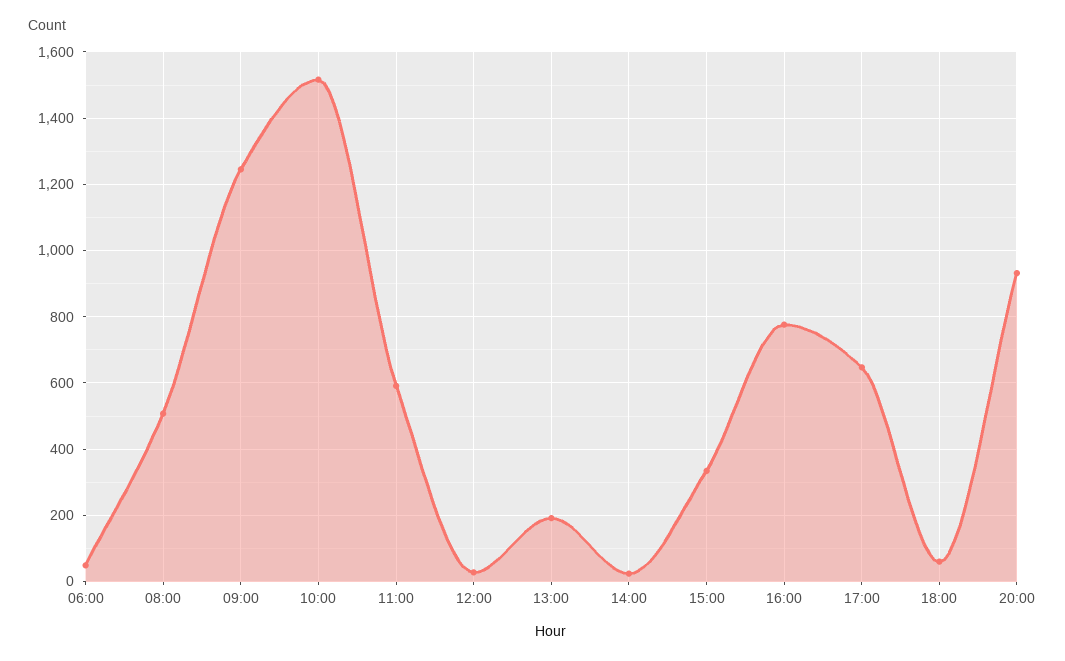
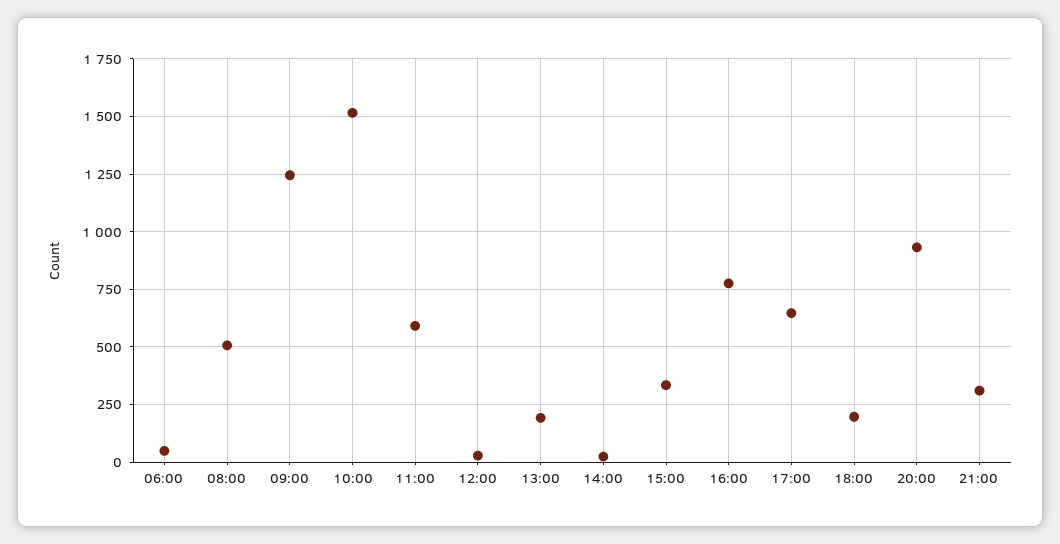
18:00: 60 -> 200
21:00: none -> 300

